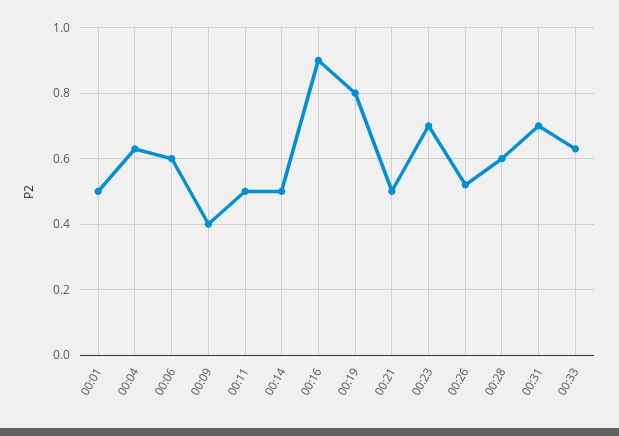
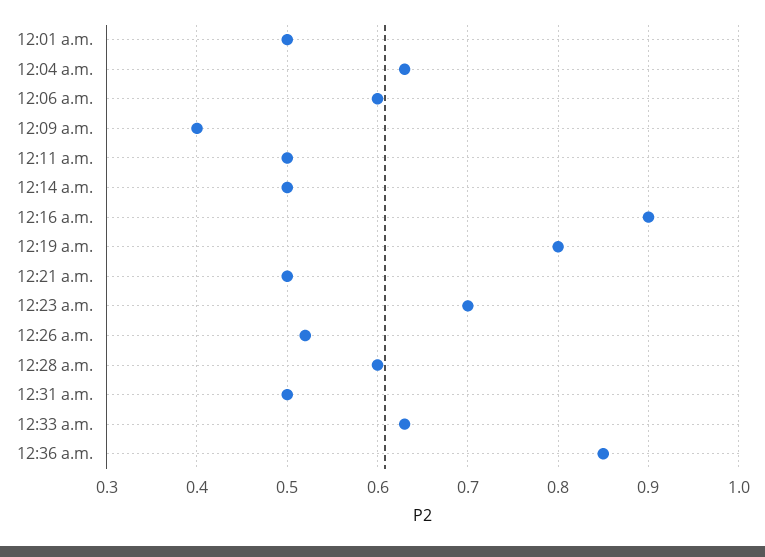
00:31: 0.7 -> 0.5
12:36 a.m.: none -> 0.85

